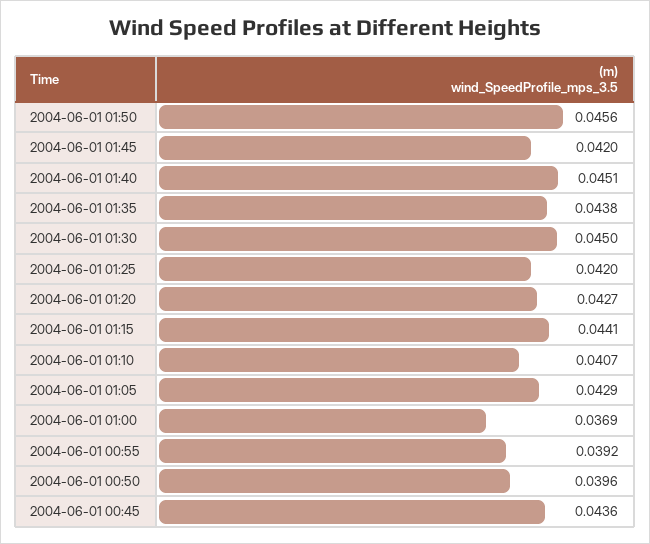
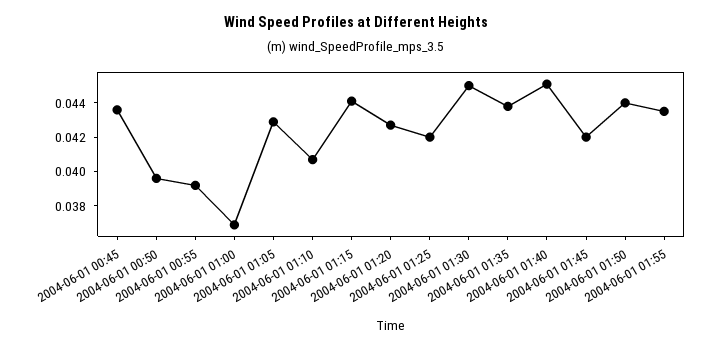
2004-06-01 01:50: 0.0456 -> 0.044
2004-06-01 01:55: none -> 0.0435

